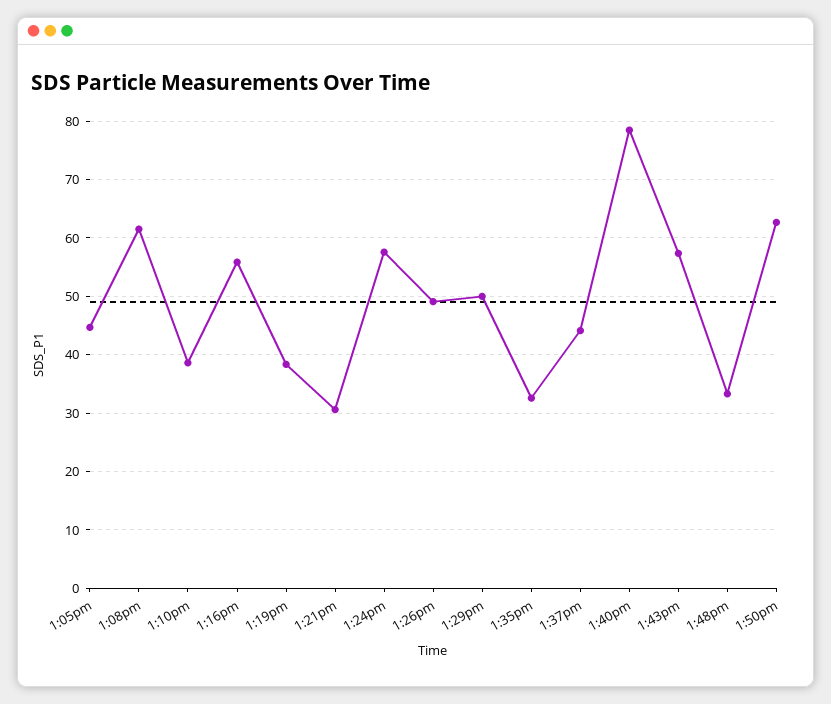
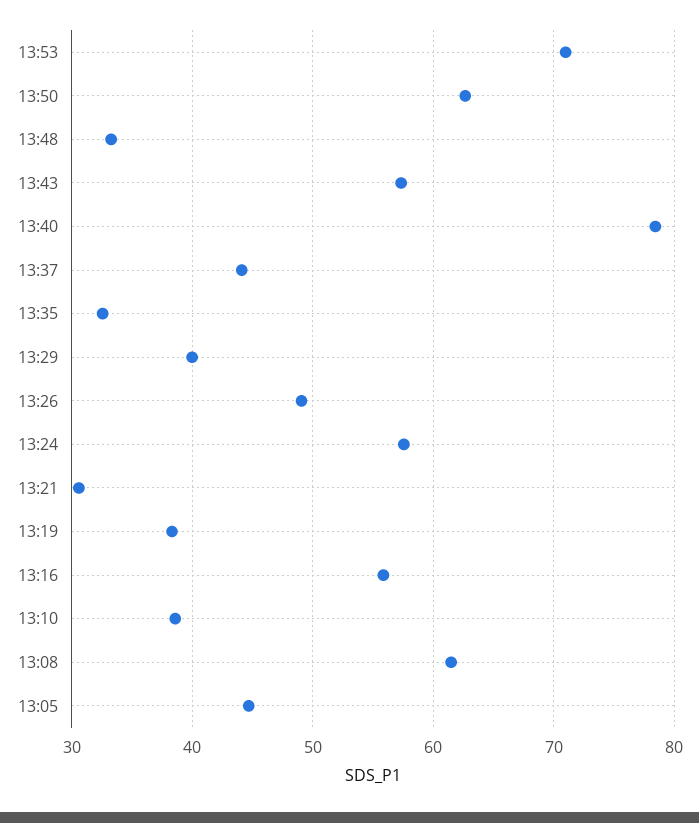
1:29pm: 50 -> 40
13:53: none -> 71

